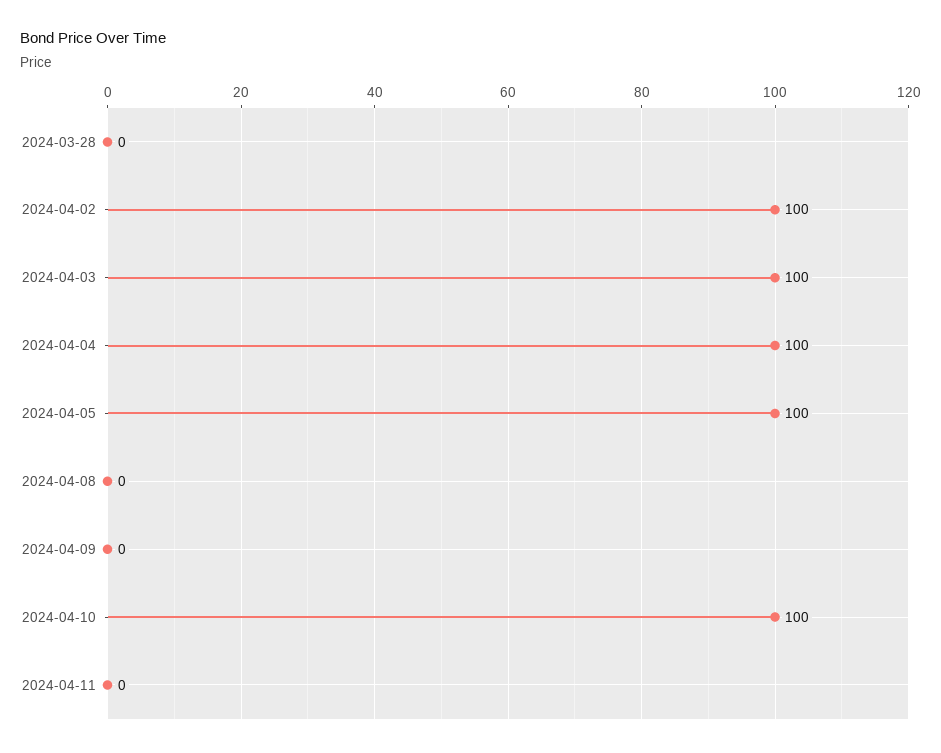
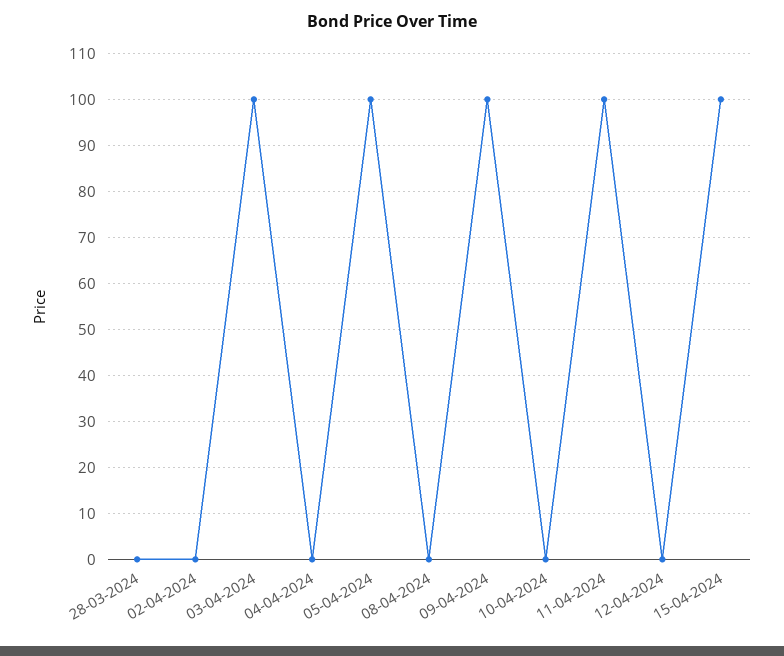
2024-04-02: 100 -> 0
2024-04-04: 100 -> 0
2024-04-09: 0 -> 100
2024-04-10: 100 -> 0
2024-04-11: 0 -> 100
12-04-2024: none -> 0
15-04-2024: none -> 100

